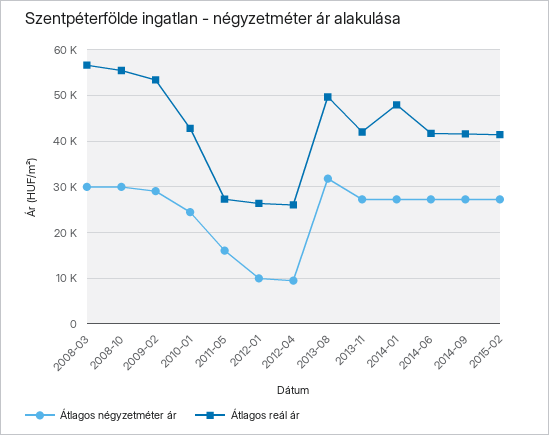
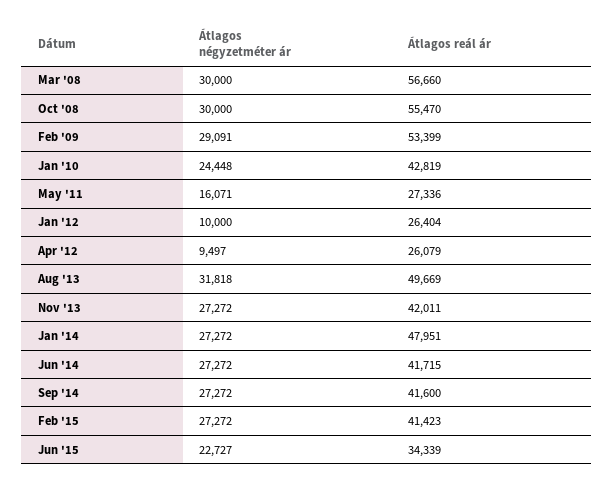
Átlagos négyzetméter ár, Jun '15: none -> 22727
Átlagos reál ár, Jun '15: none -> 34339

